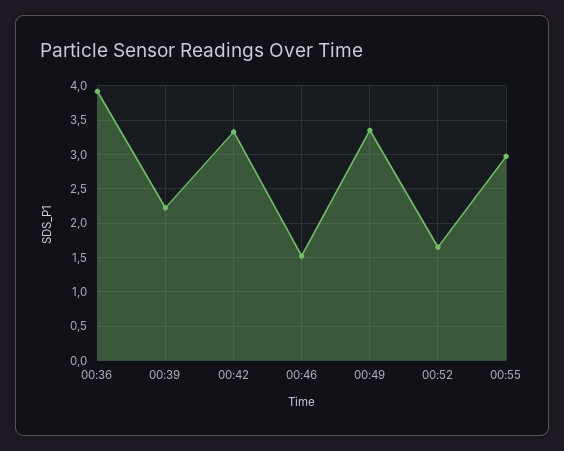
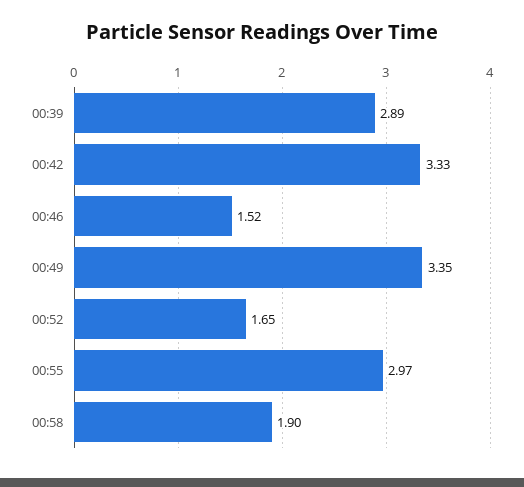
00:36: 3.9 -> none
00:39: 2.2 -> 2.89
00:58: none -> 1.9

